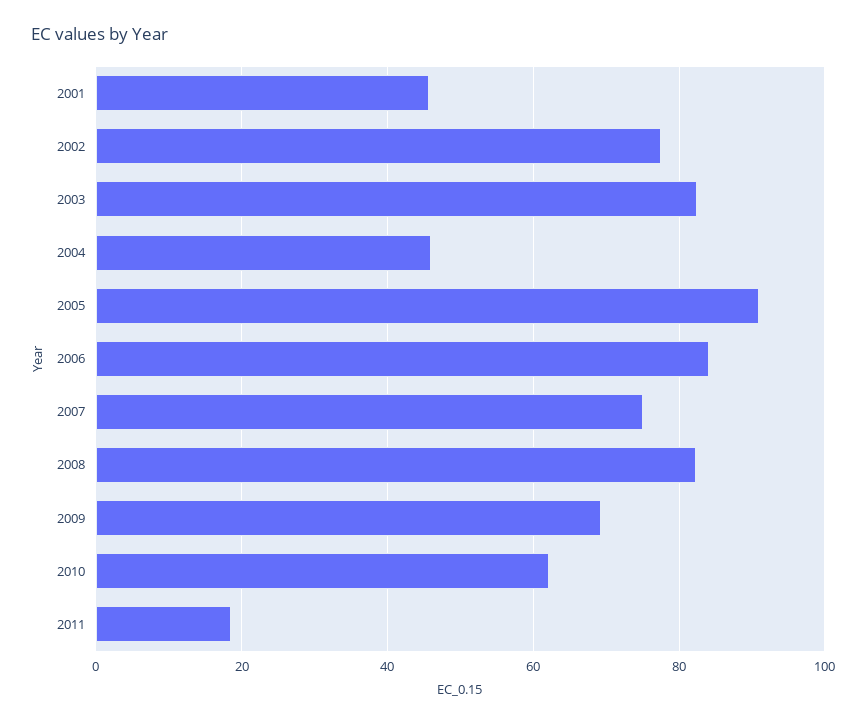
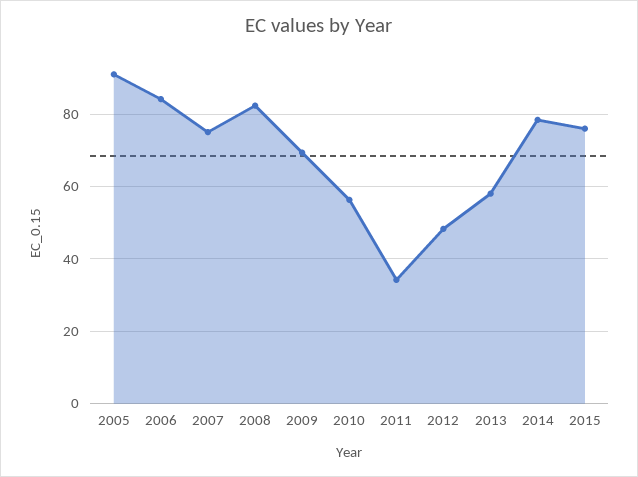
2001: 46 -> none
2002: 78 -> none
2003: 82 -> none
2004: 46 -> none
2010: 62 -> 56
2011: 18 -> 34
2012: none -> 48
2013: none -> 58
2014: none -> 78
2015: none -> 76

